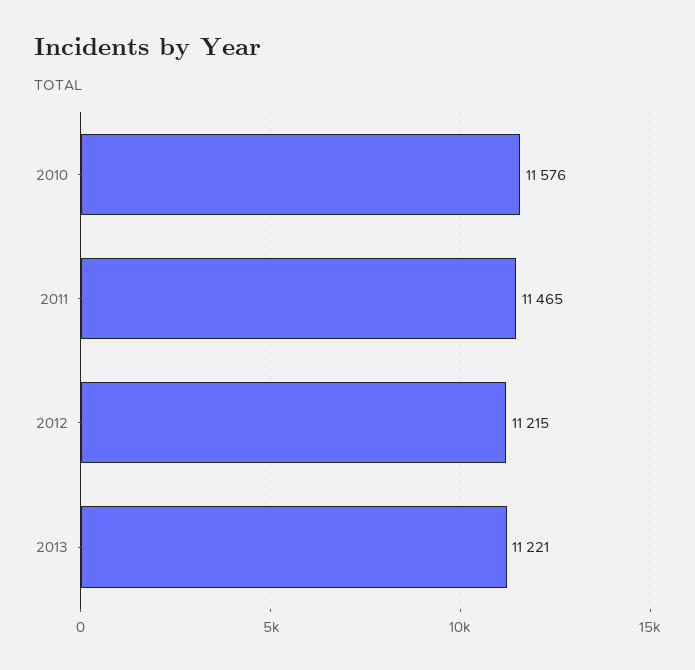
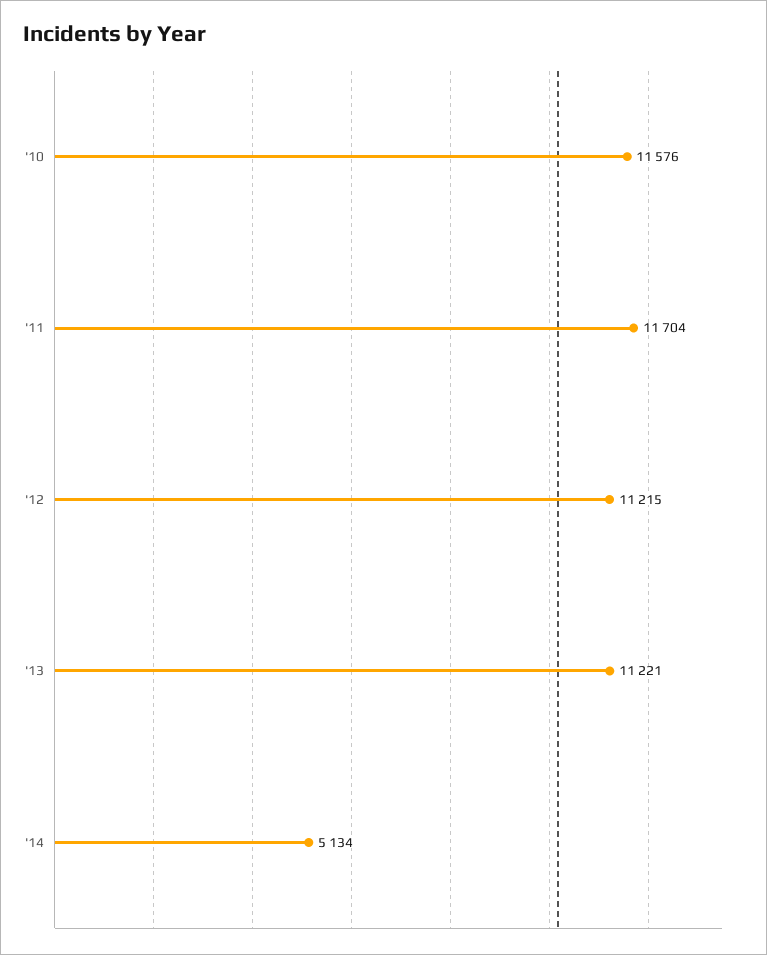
2011: 11465 -> 11704
'14: none -> 5134

